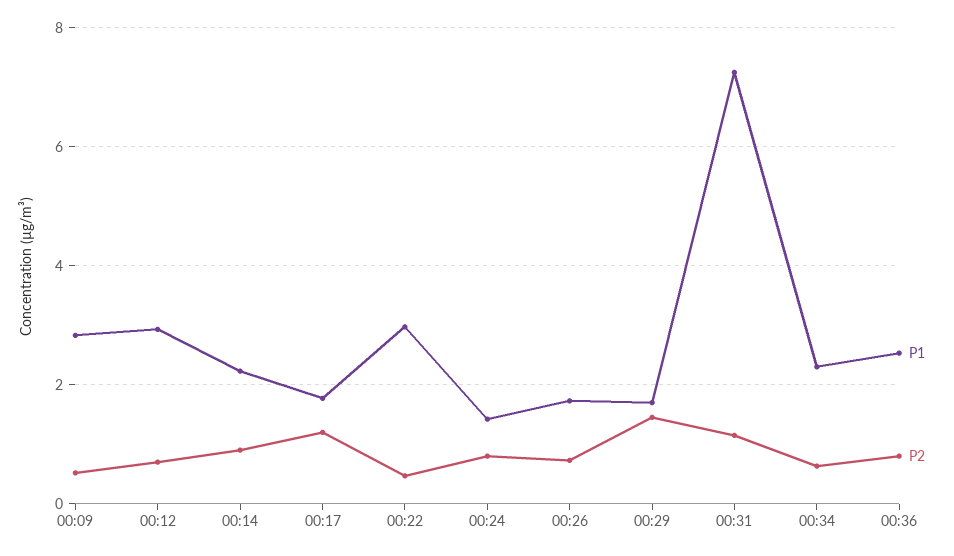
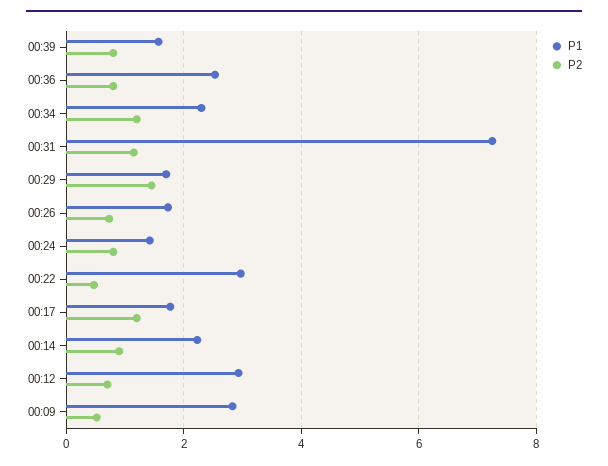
P2, 00:34: 0.6 -> 1.2
P1, 00:39: none -> 1.6
P2, 00:39: none -> 0.8

